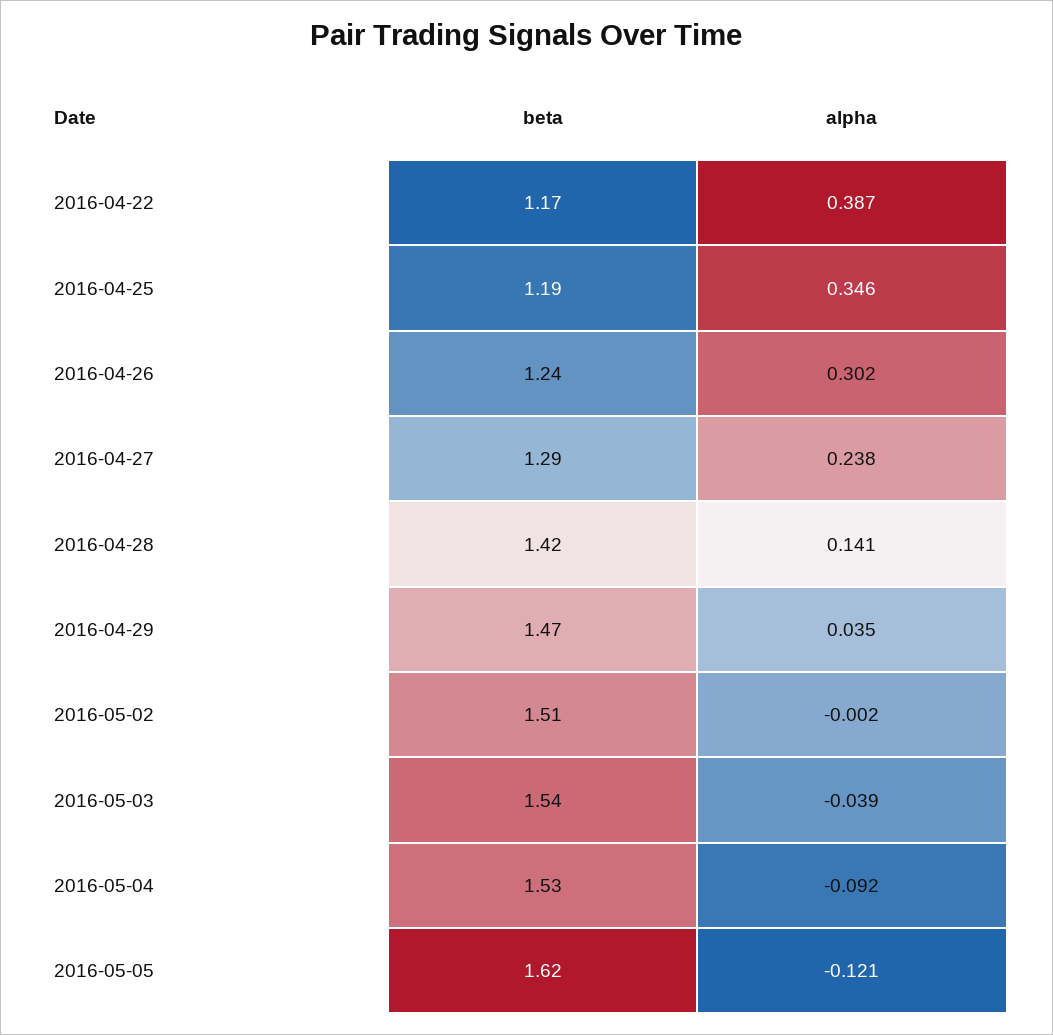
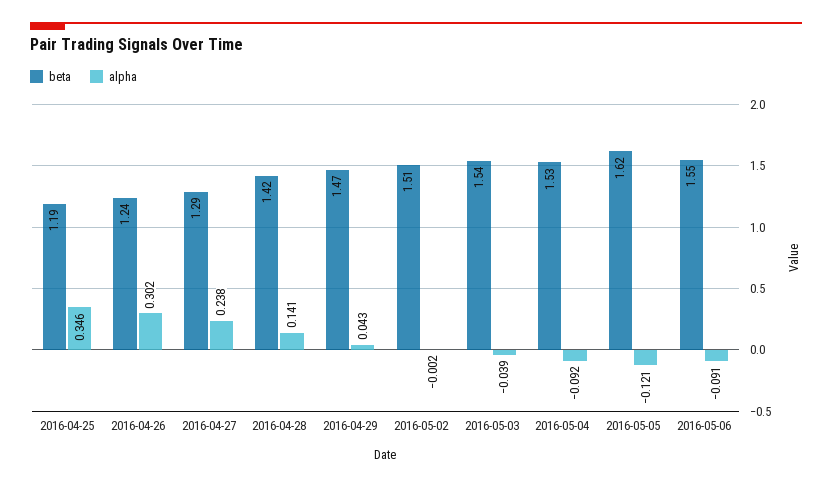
beta, 2016-04-22: 1.17 -> none
alpha, 2016-04-22: 0.387 -> none
alpha, 2016-04-29: 0.035 -> 0.043
beta, 2016-05-06: none -> 1.55
alpha, 2016-05-06: none -> -0.091

